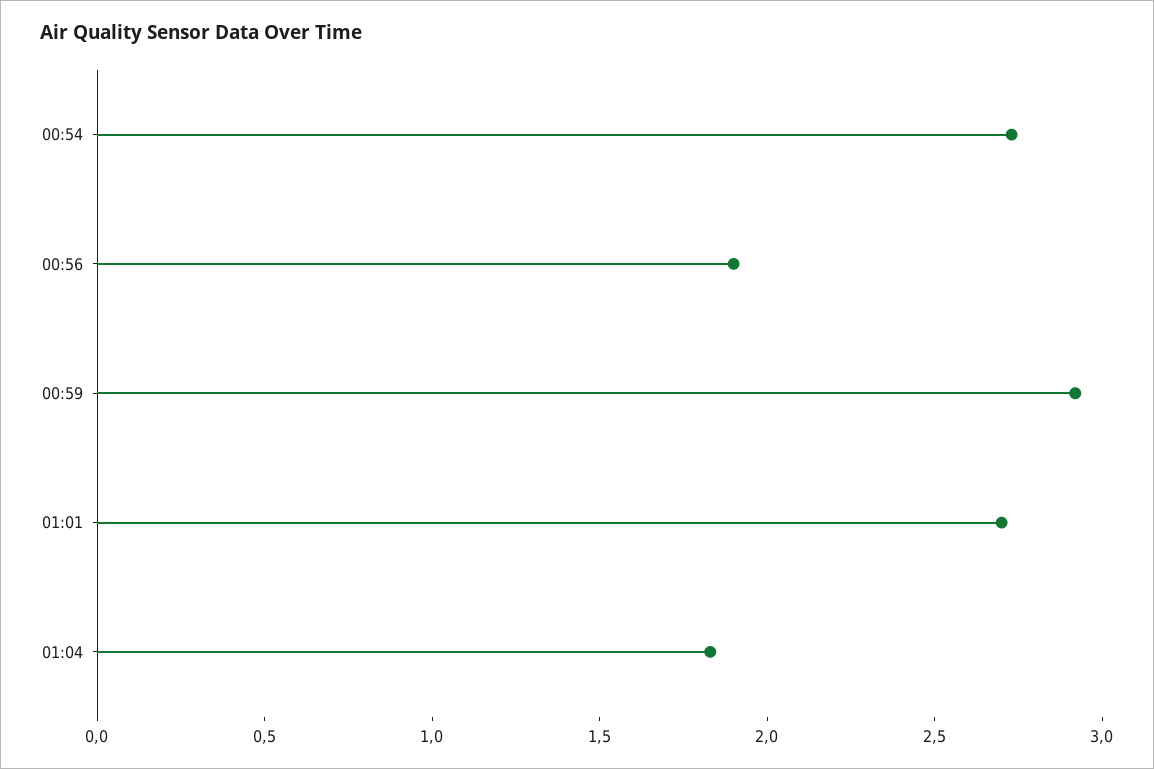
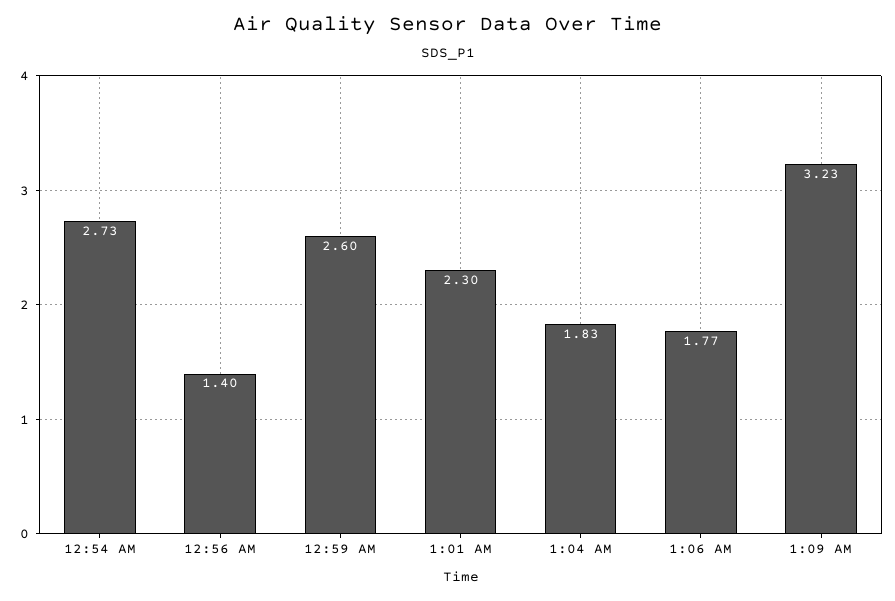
00:56: 1.9 -> 1.4
00:59: 2.9 -> 2.6
01:01: 2.7 -> 2.3
1:06 AM: none -> 1.77
1:09 AM: none -> 3.23

